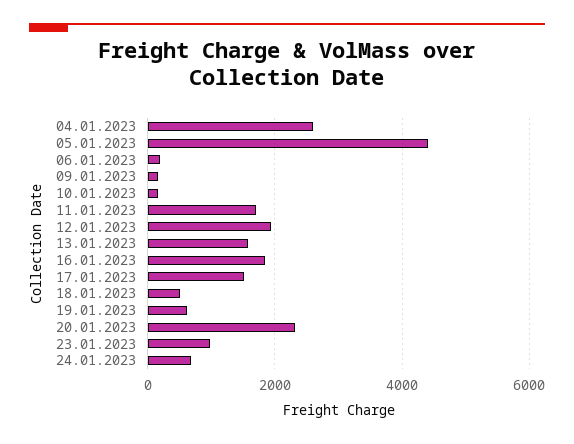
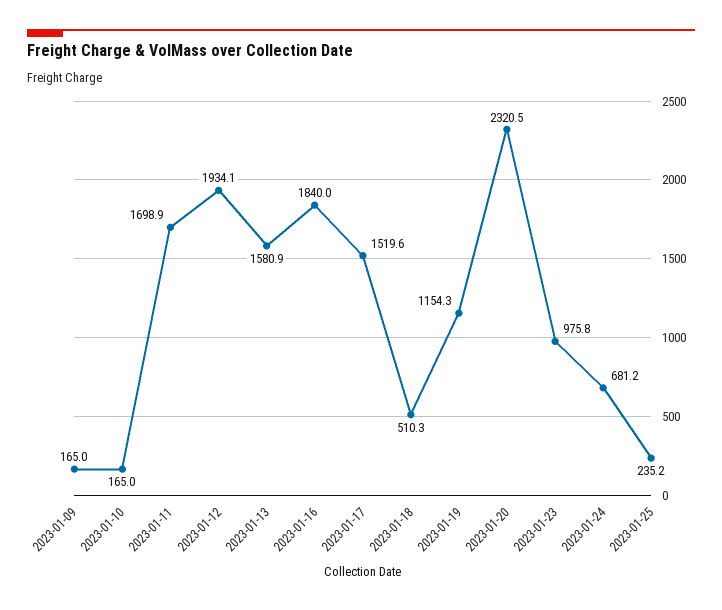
04.01.2023: 2600 -> none
05.01.2023: 4400 -> none
06.01.2023: 200 -> none
19.01.2023: 600 -> 1154.3
2023-01-25: none -> 235.2

